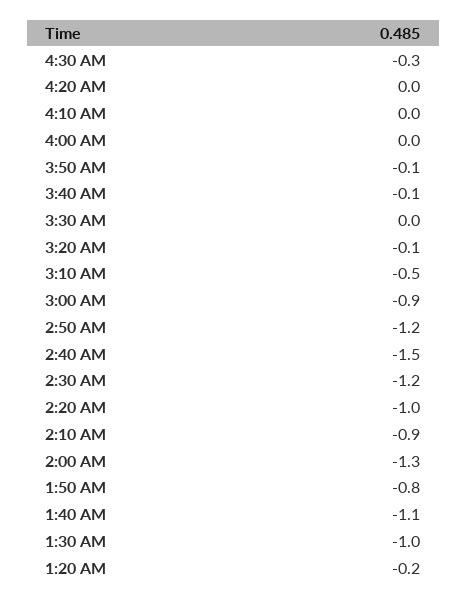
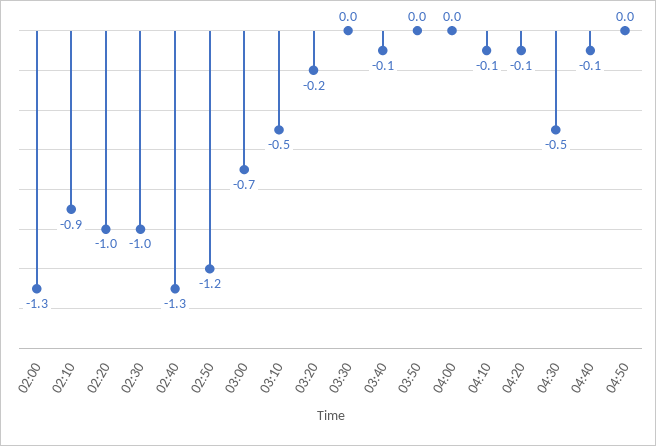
4:30 AM: -0.3 -> -0.5
4:20 AM: 0 -> -0.1
4:10 AM: 0 -> -0.1
3:50 AM: -0.1 -> 0
3:20 AM: -0.1 -> -0.2
3:00 AM: -0.9 -> -0.7
2:40 AM: -1.5 -> -1.3
2:30 AM: -1.2 -> -1
1:50 AM: -0.8 -> none
1:40 AM: -1.1 -> none
1:30 AM: -1 -> none
1:20 AM: -0.2 -> none
04:40: none -> -0.1
04:50: none -> 0

